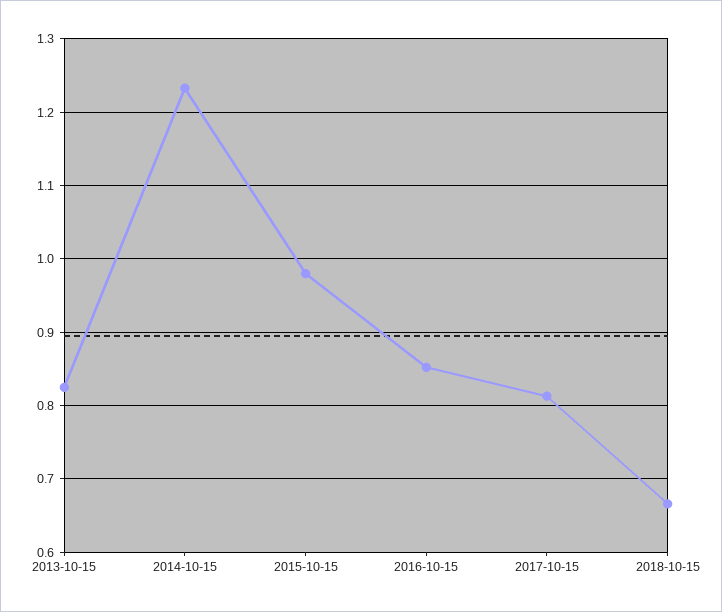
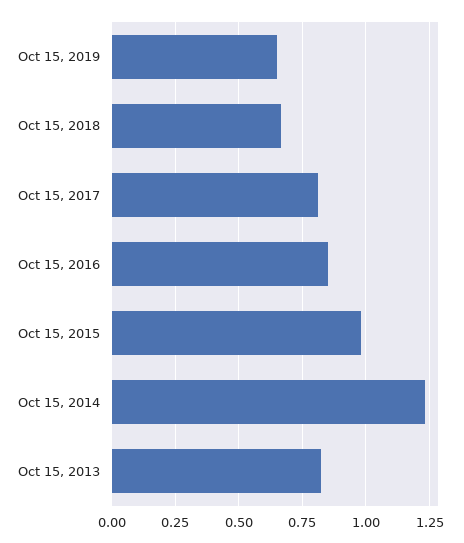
Oct 15, 2019: none -> 0.65

